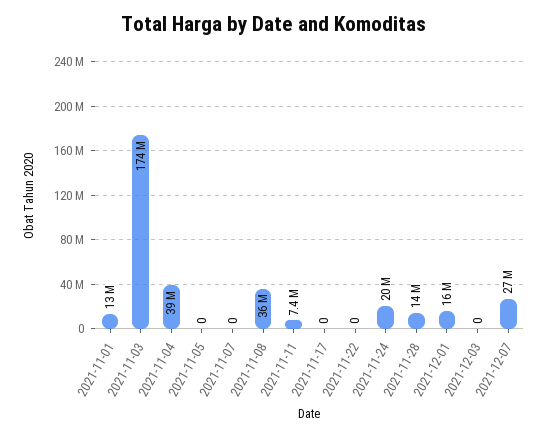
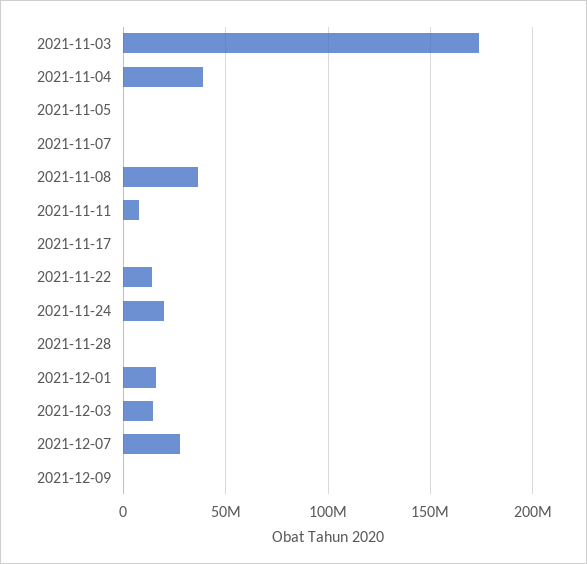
2021-11-01: 13000000 -> none
2021-11-22: 0 -> 15000000
2021-11-28: 14000000 -> 0
2021-12-03: 0 -> 15000000
2021-12-09: none -> 0

